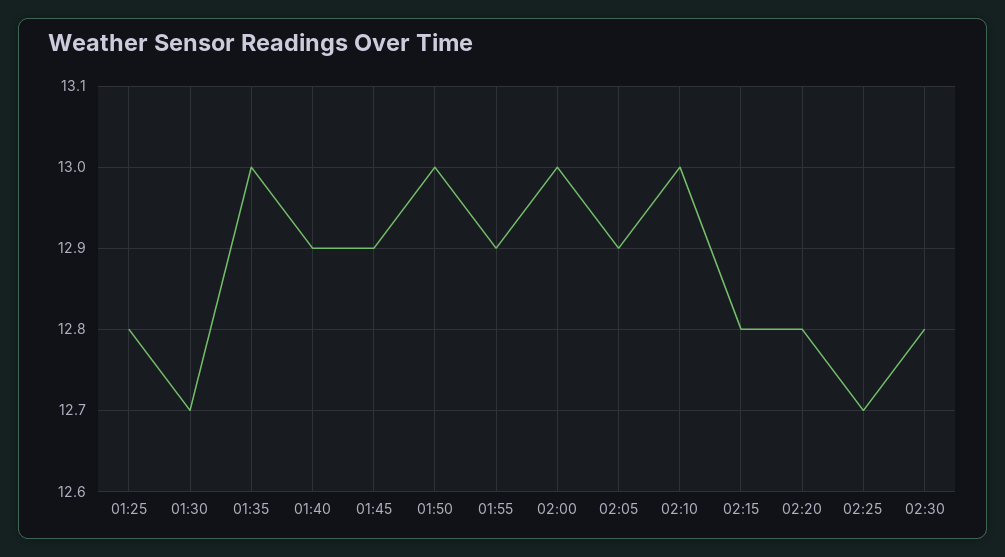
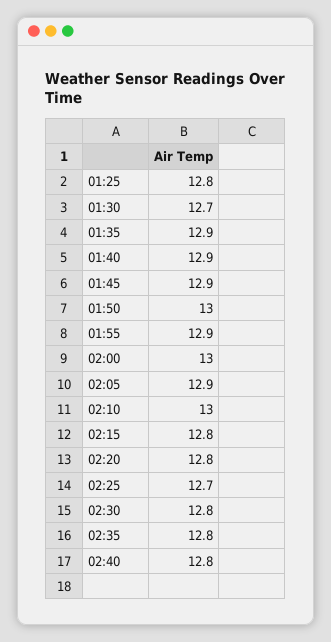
01:35: 13 -> 12.9
02:35: none -> 12.8
02:40: none -> 12.8

